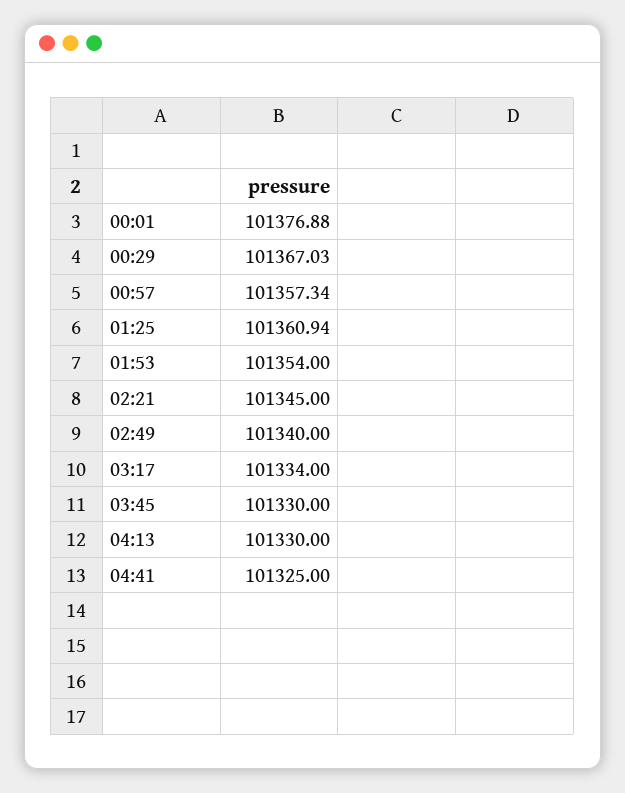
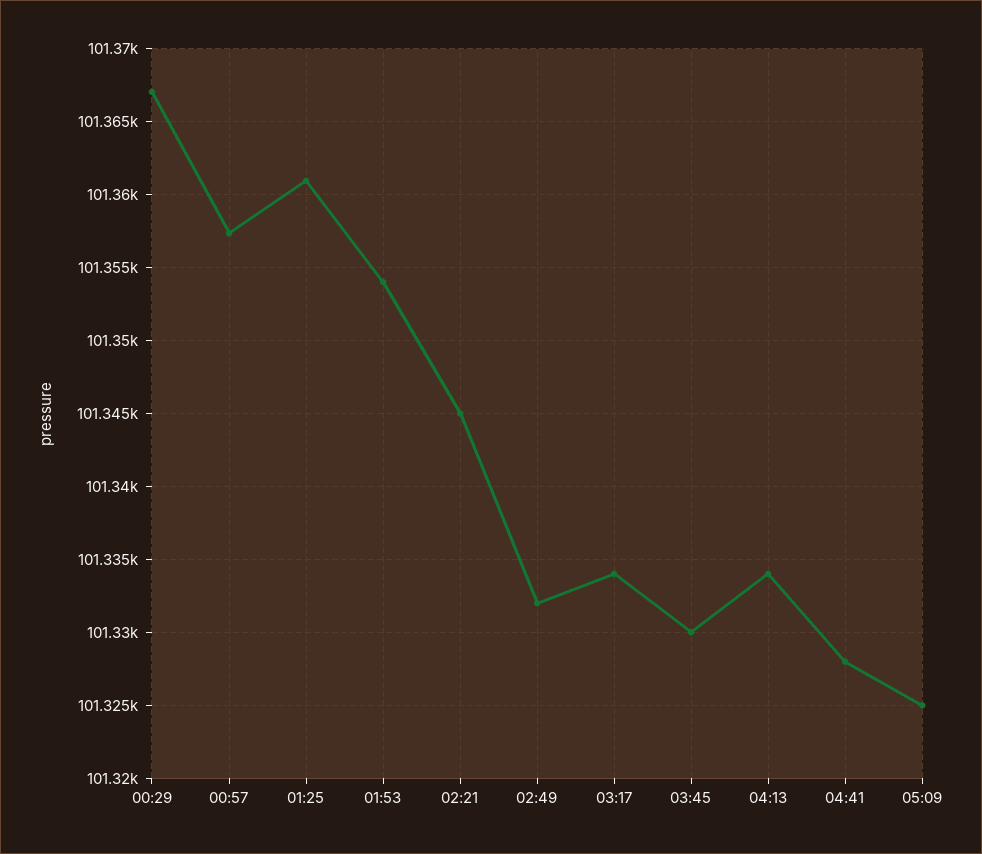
00:01: 101376.88 -> none
02:49: 101340 -> 101332
04:13: 101330 -> 101334
04:41: 101325 -> 101328
05:09: none -> 101325

